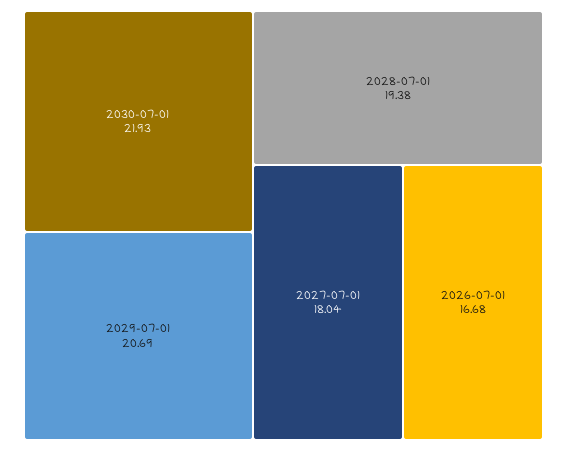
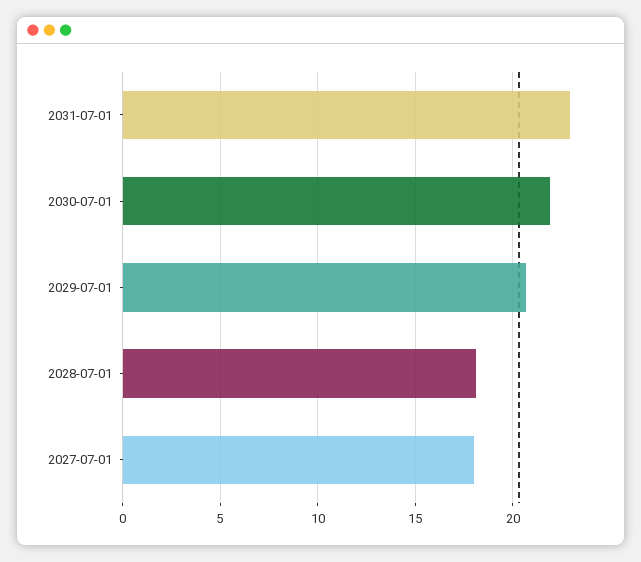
2028-07-01: 19.38 -> 18
2026-07-01: 16.68 -> none
2031-07-01: none -> 23

